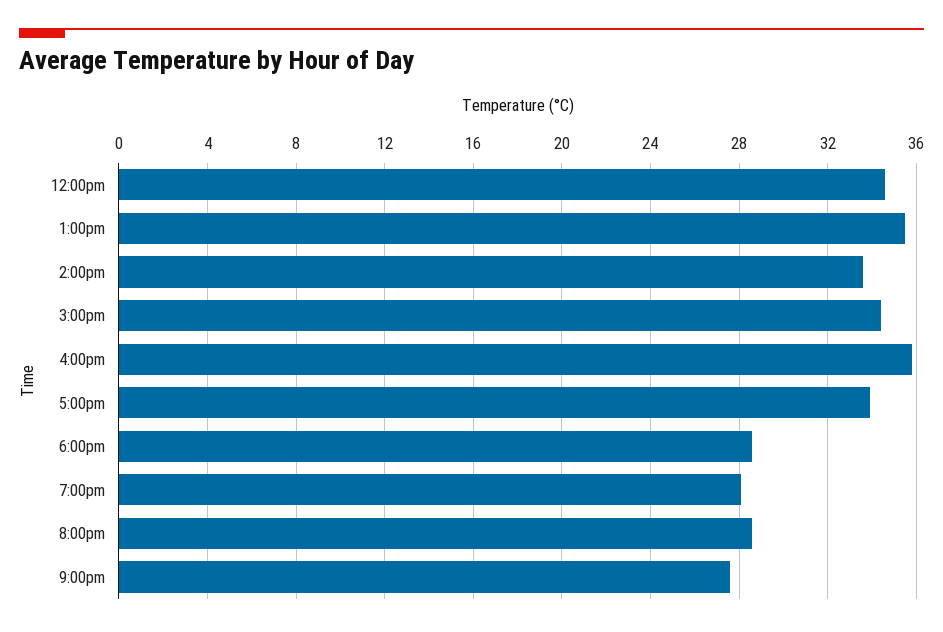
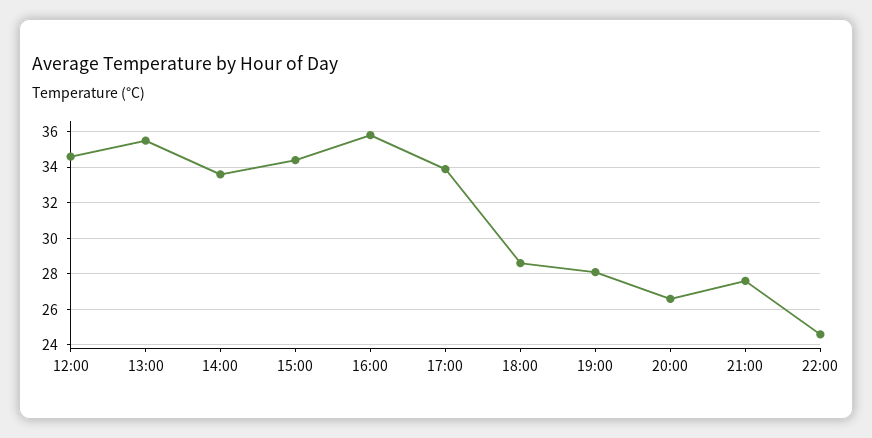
8:00pm: 28.5 -> 26.5
22:00: none -> 24.5

